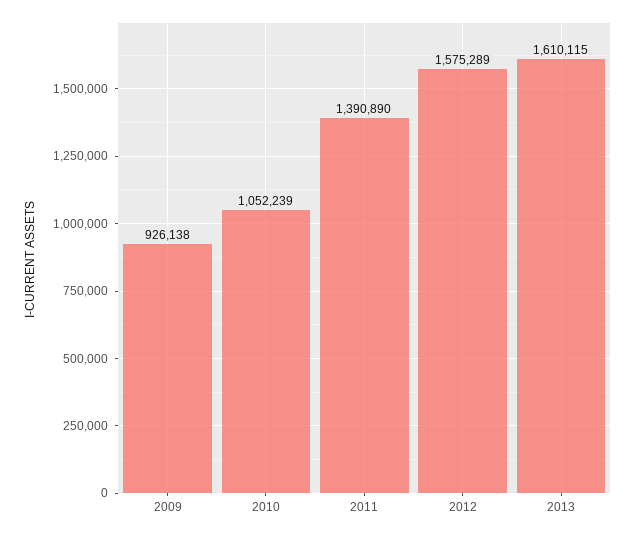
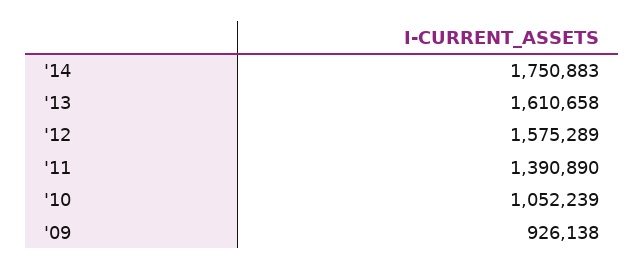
2013: 1610115 -> 1610658
'14: none -> 1750883

